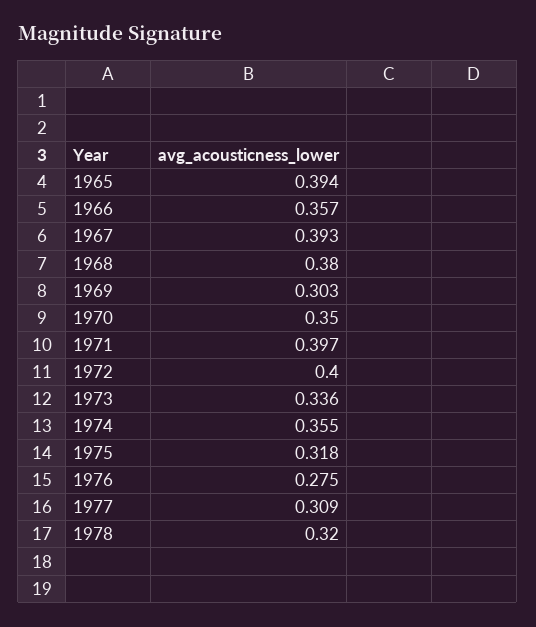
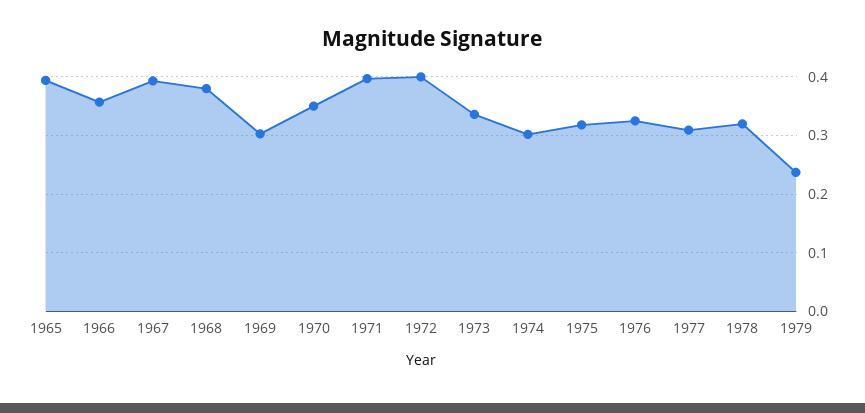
1974: 0.355 -> 0.3
1976: 0.275 -> 0.32
1979: none -> 0.24

